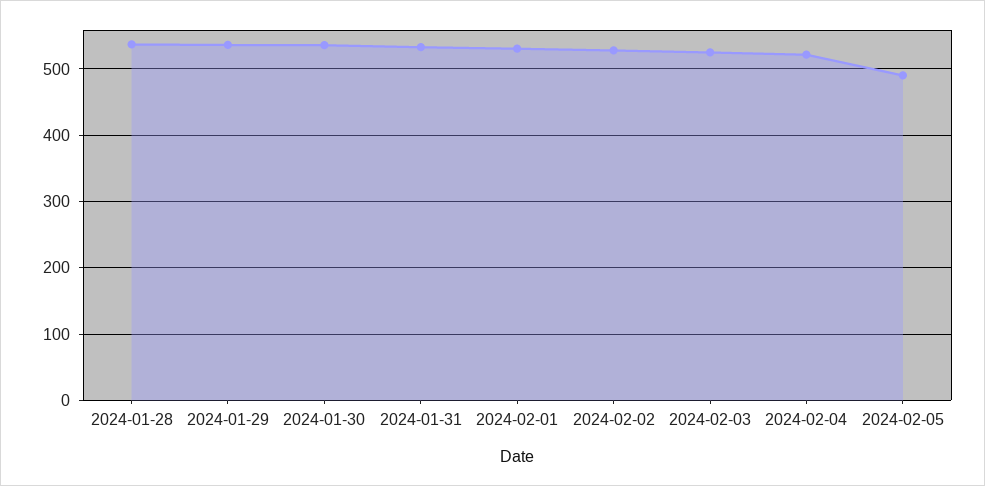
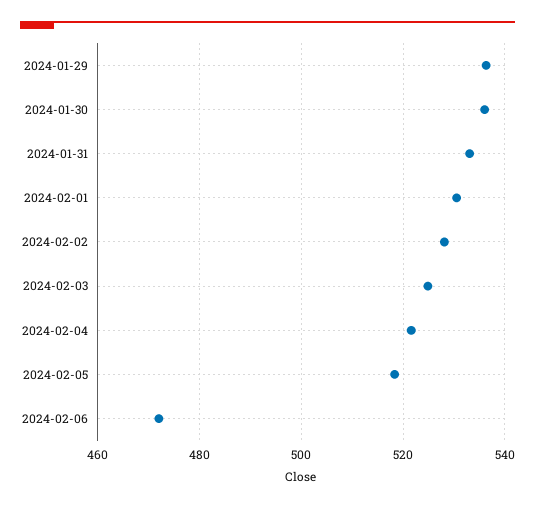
2024-01-28: 540 -> none
2024-02-05: 490 -> 518
2024-02-06: none -> 472

